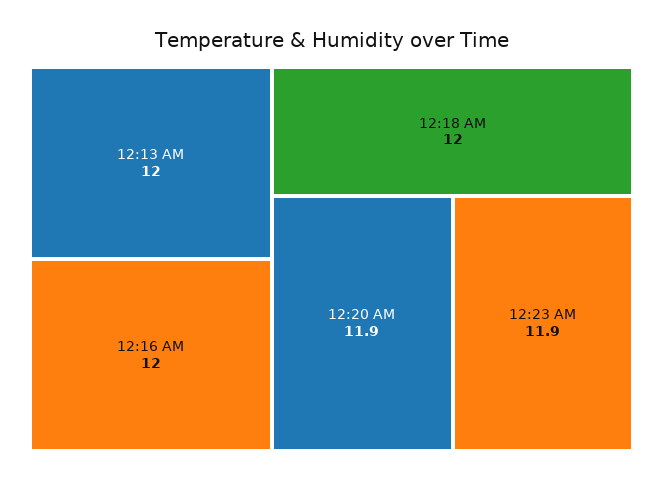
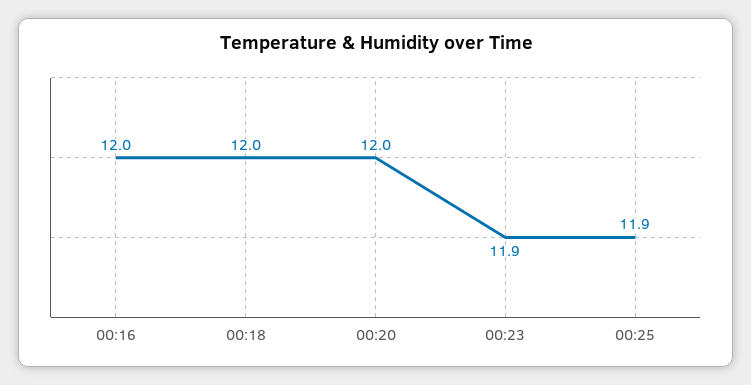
12:13 AM: 12 -> none
12:20 AM: 11.9 -> 12
00:25: none -> 11.9

